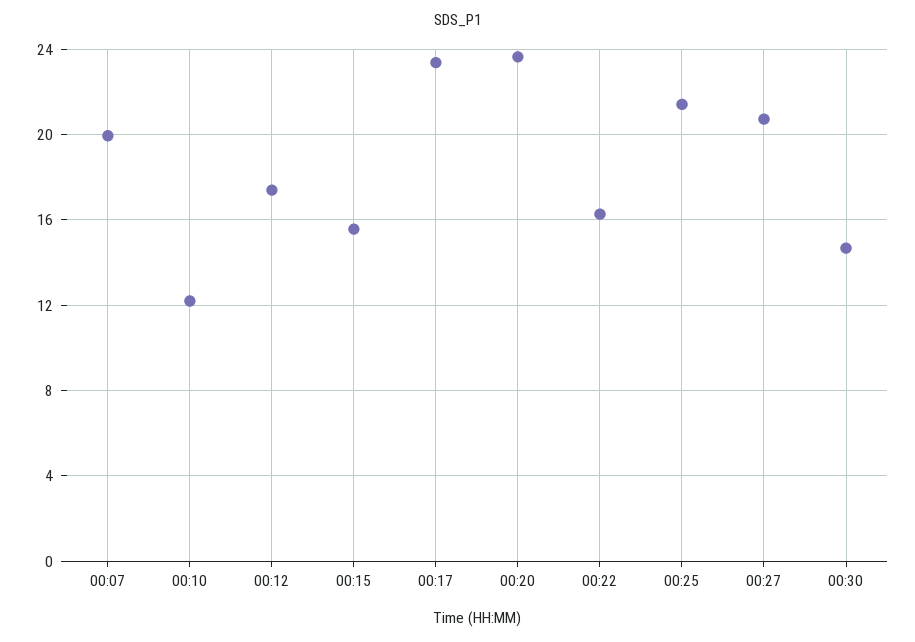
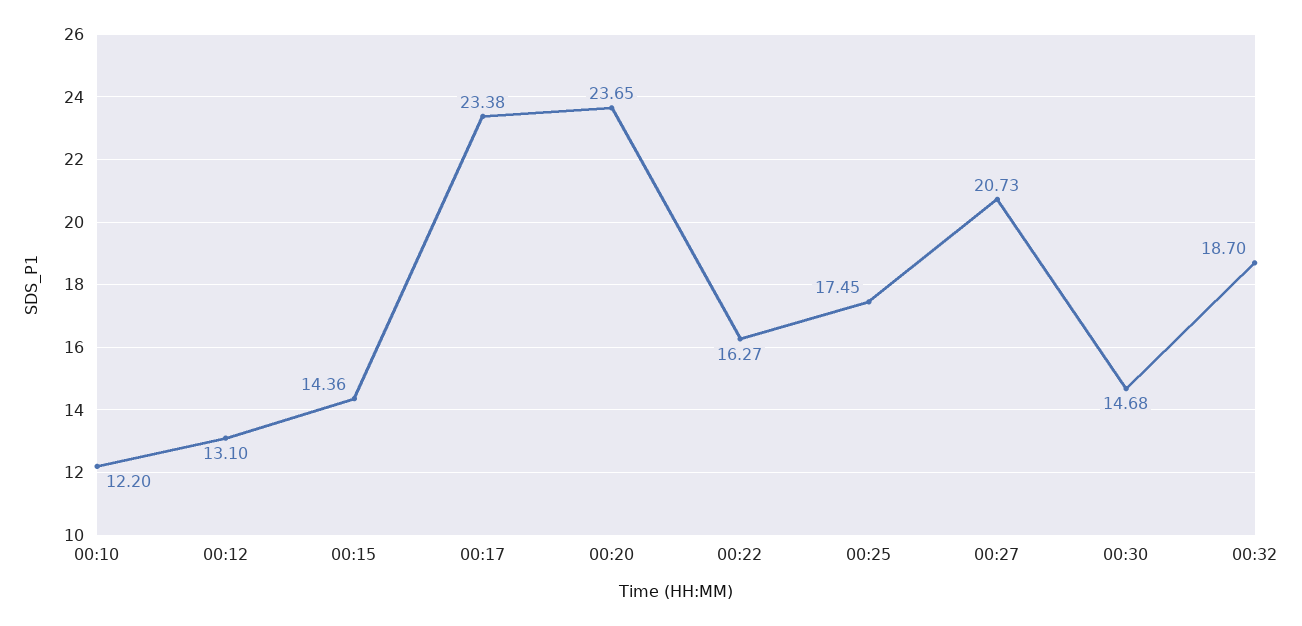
00:07: 20 -> none
00:12: 17.5 -> 13.1
00:15: 15.5 -> 14.36
00:25: 21.5 -> 17.45
00:32: none -> 18.7

